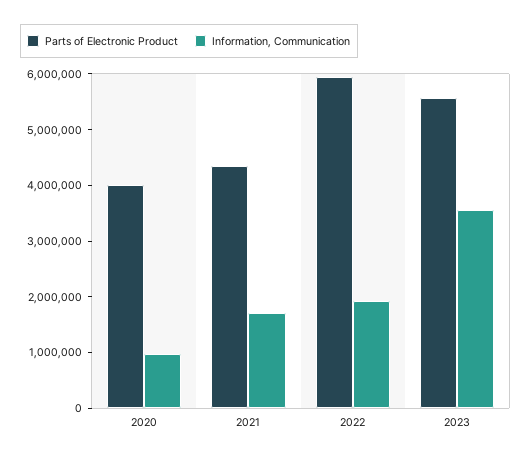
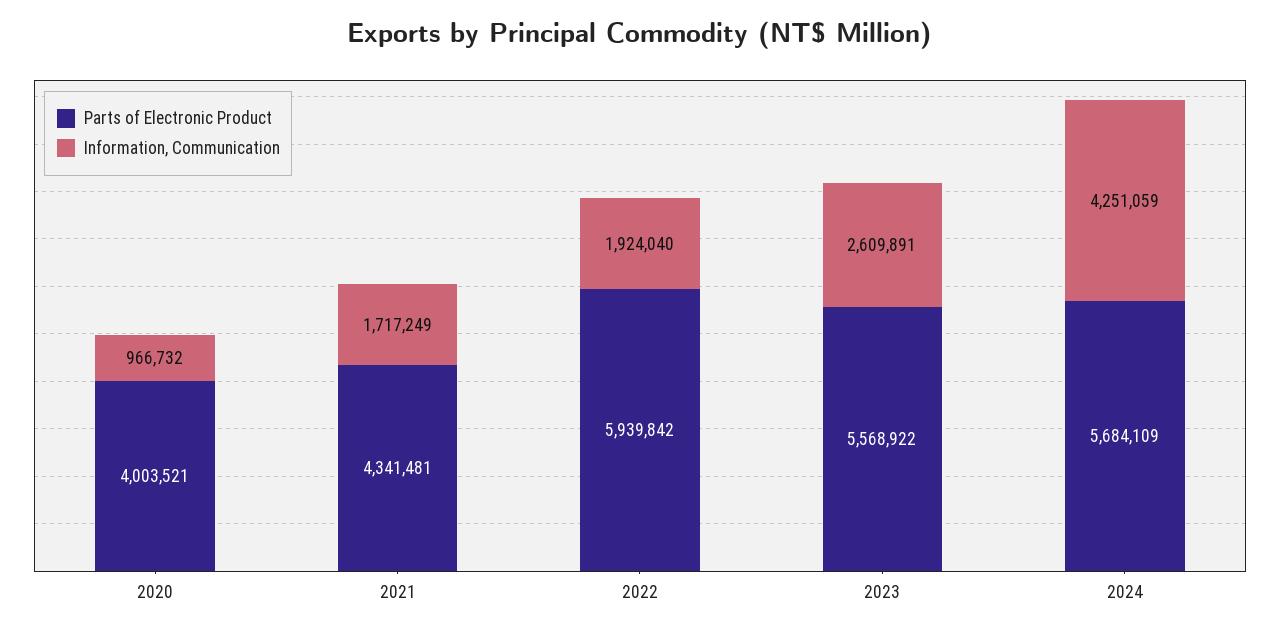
Information, Communication, 2023: 3600000 -> 2609891
Parts of Electronic Product, 2024: none -> 5684109
Information, Communication, 2024: none -> 4251059

